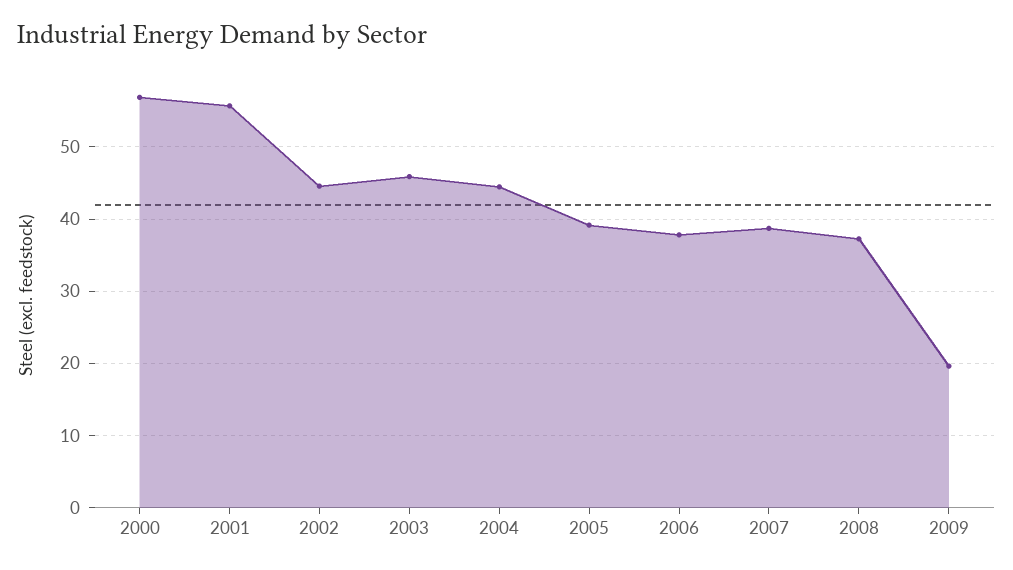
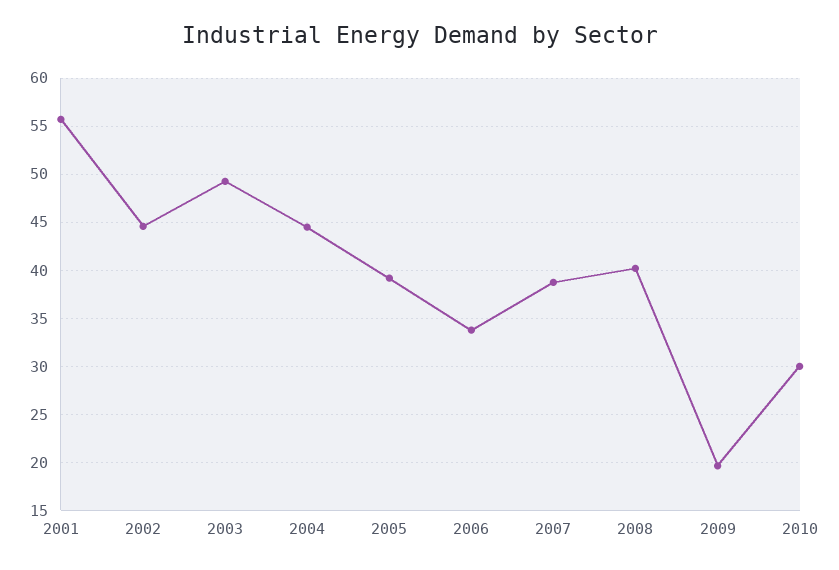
2000: 57 -> none
2003: 46 -> 49
2006: 38 -> 34
2008: 37 -> 40
2010: none -> 30

